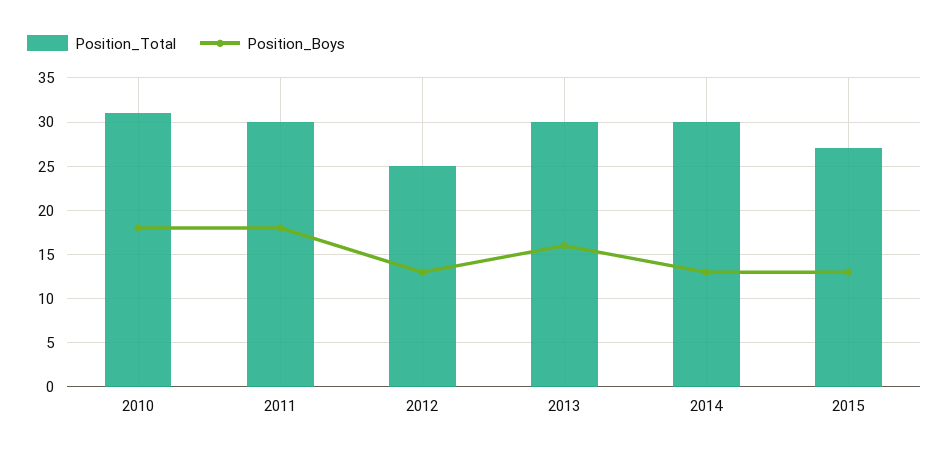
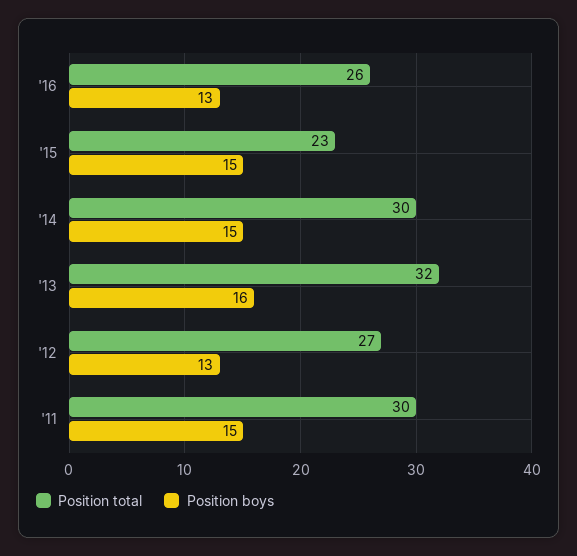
Position_Total, 2010: 31 -> none
Position_Boys, 2010: 18 -> none
Position_Boys, 2011: 18 -> 15
Position_Total, 2012: 25 -> 27
Position_Total, 2013: 30 -> 32
Position_Boys, 2014: 13 -> 15
Position_Total, 2015: 27 -> 23
Position_Boys, 2015: 13 -> 15
Position_Total, '16: none -> 26
Position_Boys, '16: none -> 13

